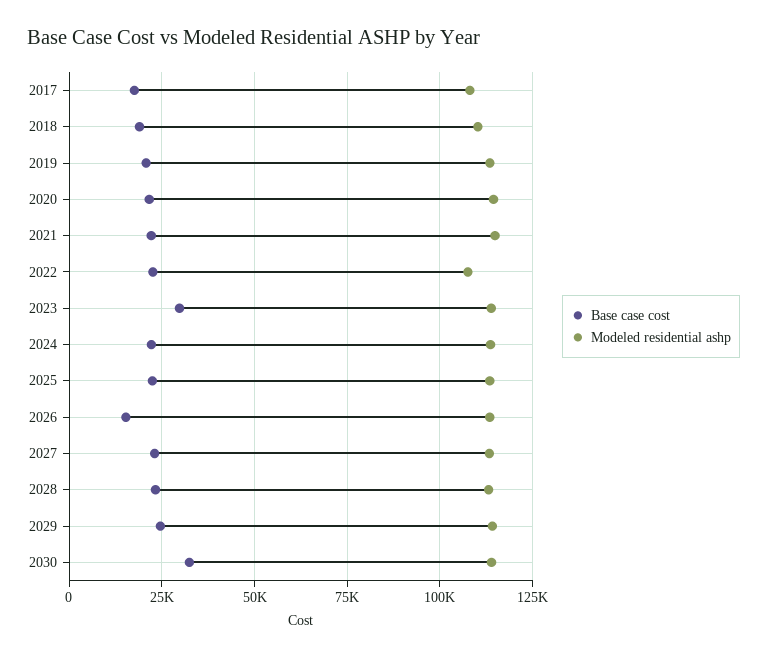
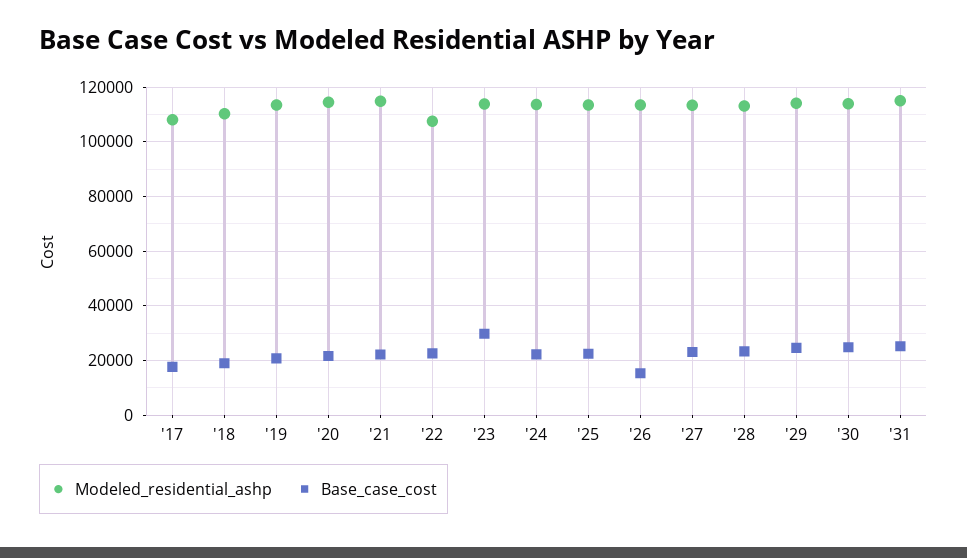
Base case cost, 2030: 32500 -> 25000
Modeled residential ashp, '31: none -> 115000
Base case cost, '31: none -> 25000

